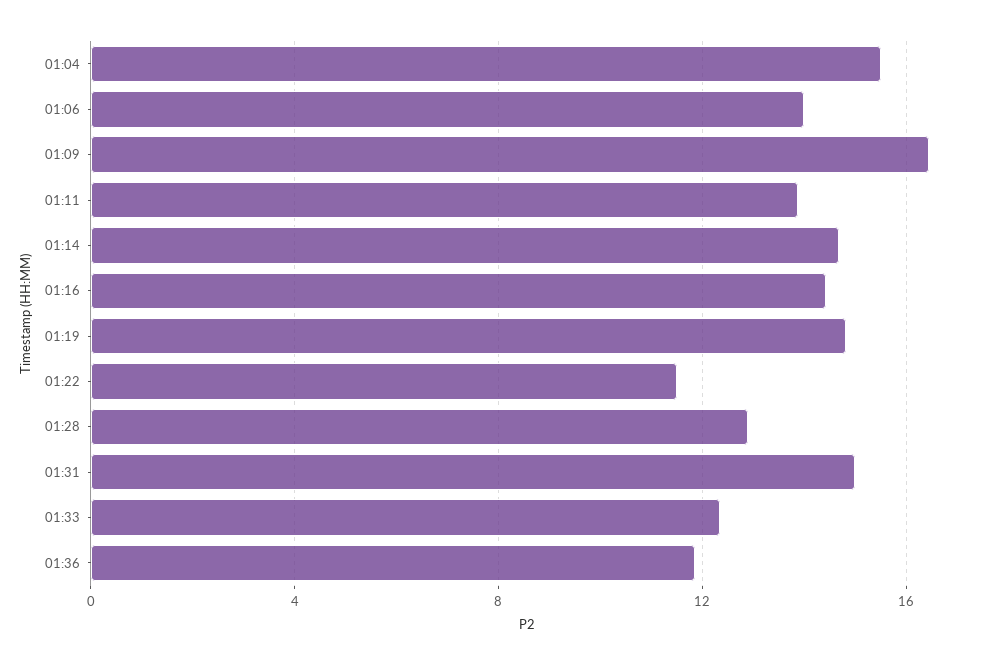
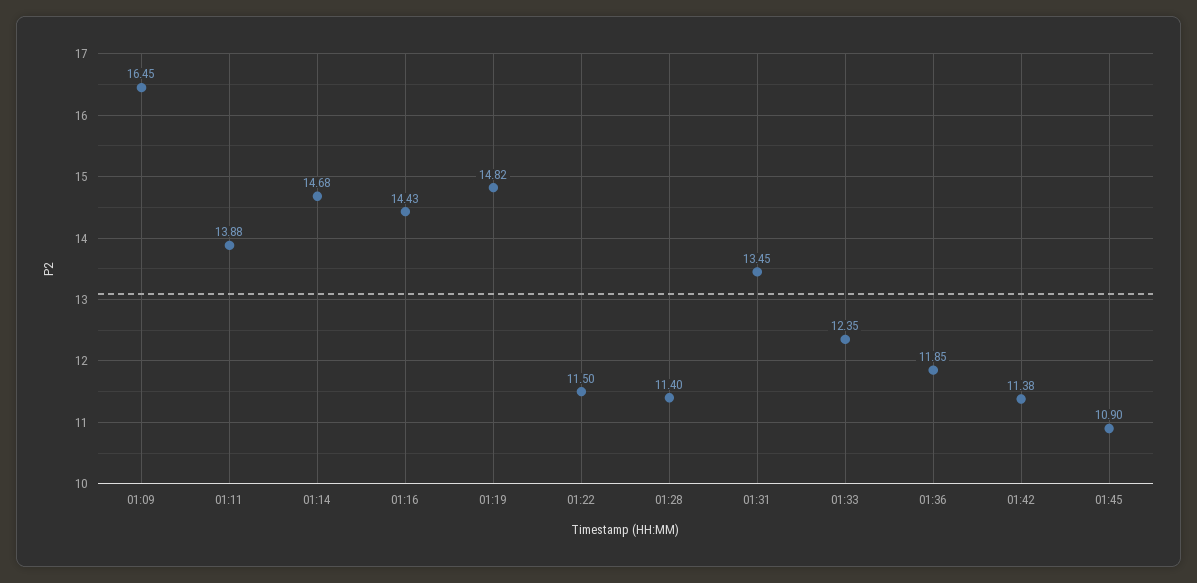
01:04: 15.5 -> none
01:06: 14 -> none
01:28: 13 -> 11.4
01:31: 15 -> 13.45
01:42: none -> 11.38
01:45: none -> 10.9

